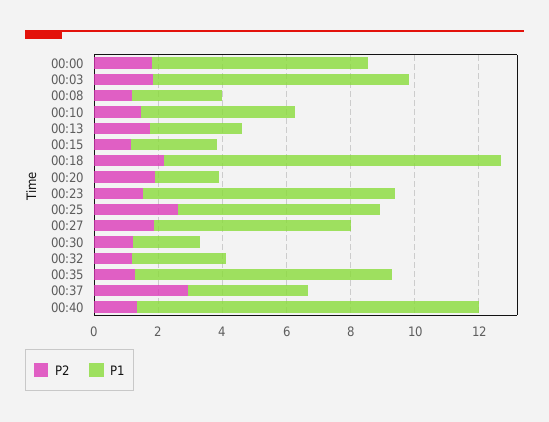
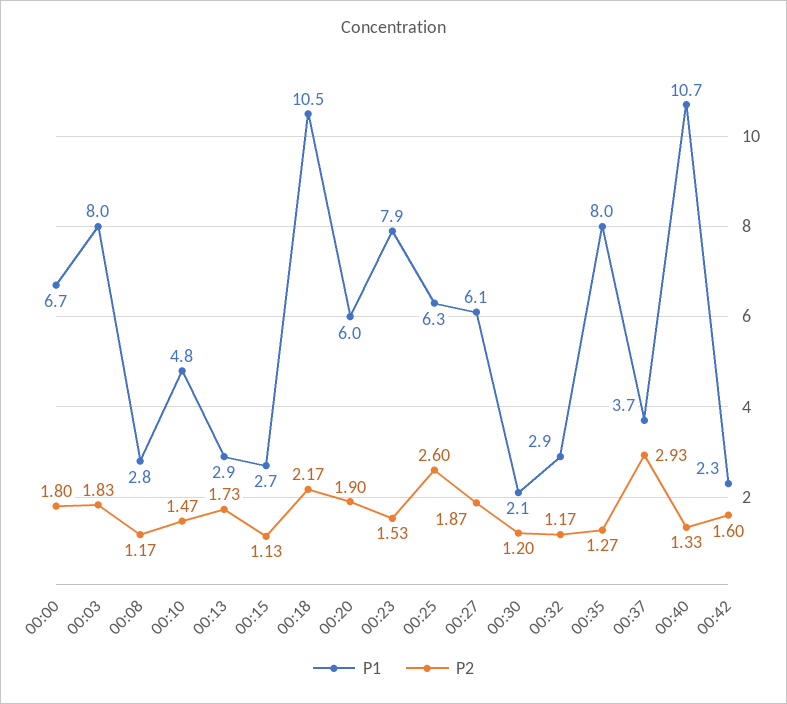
P1, 00:20: 2 -> 6
P1, 00:42: none -> 2.3
P2, 00:42: none -> 1.6

